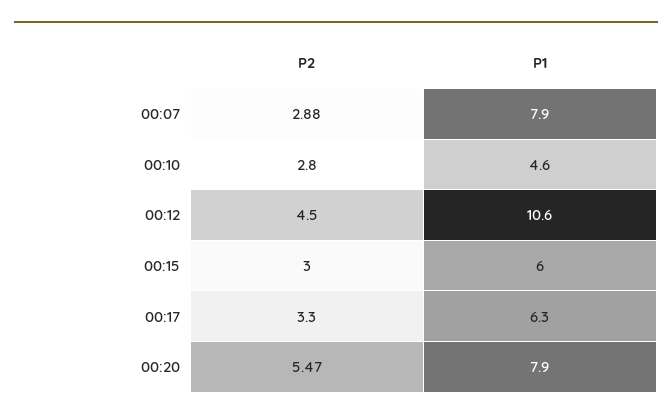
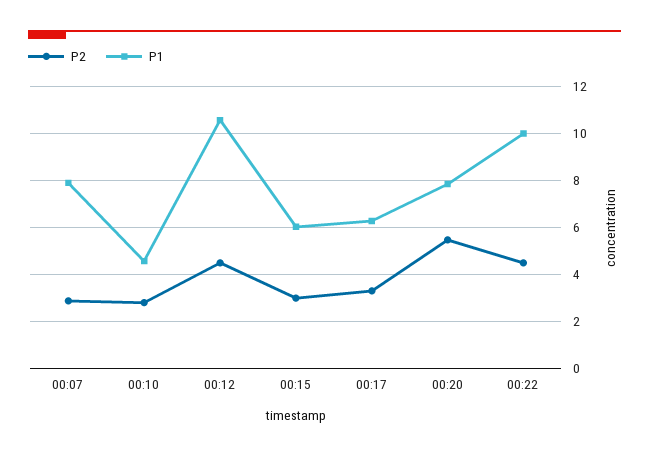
P2, 00:22: none -> 4.5
P1, 00:22: none -> 10

